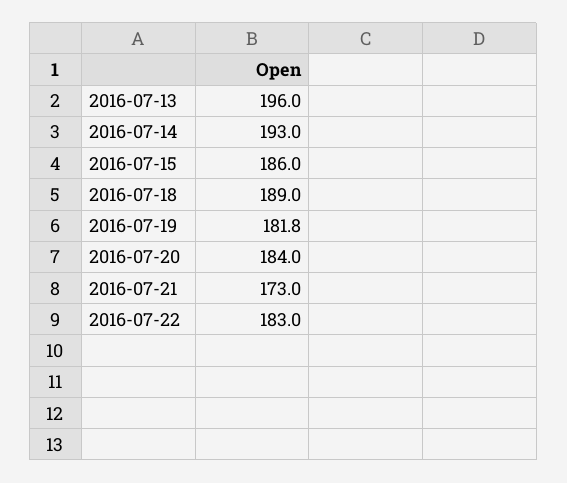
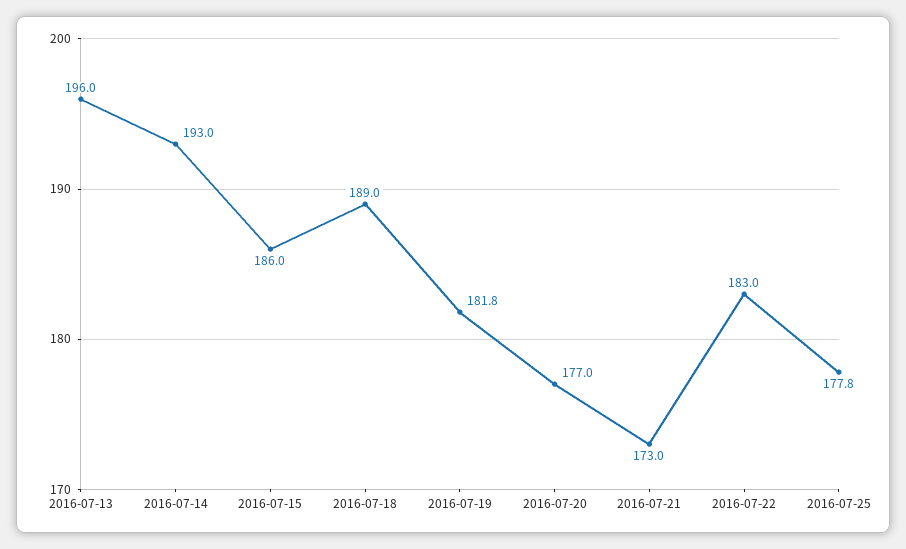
2016-07-20: 184 -> 177
2016-07-25: none -> 177.8

